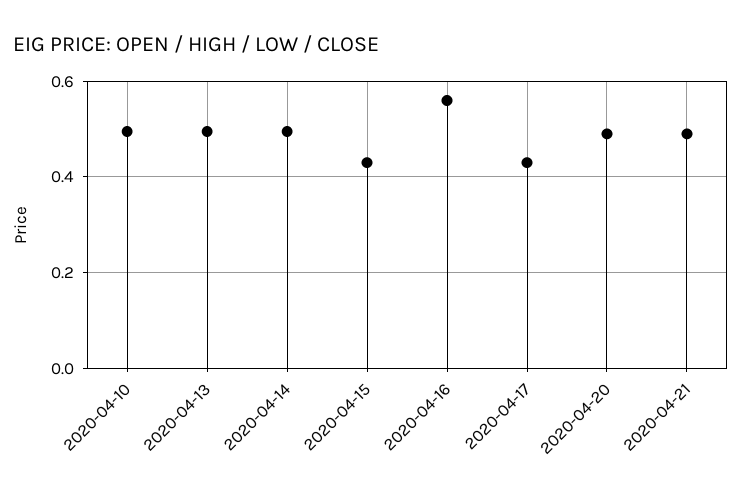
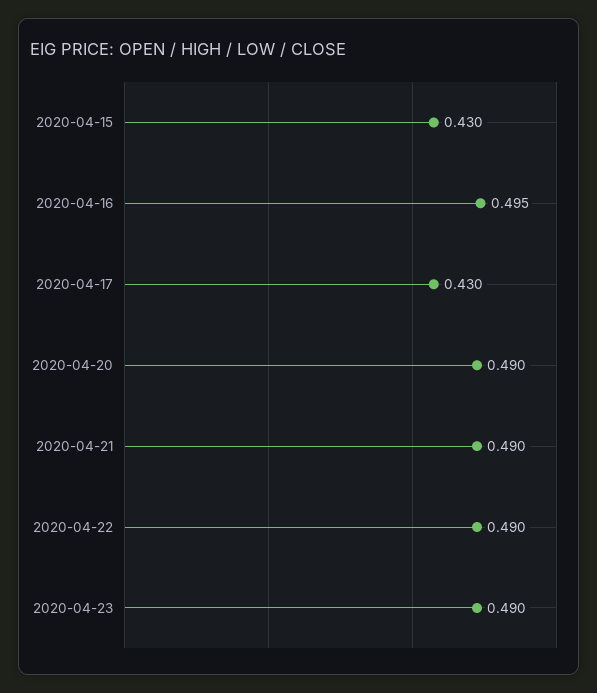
2020-04-10: 0.5 -> none
2020-04-13: 0.5 -> none
2020-04-14: 0.5 -> none
2020-04-16: 0.56 -> 0.495
2020-04-22: none -> 0.49
2020-04-23: none -> 0.49

